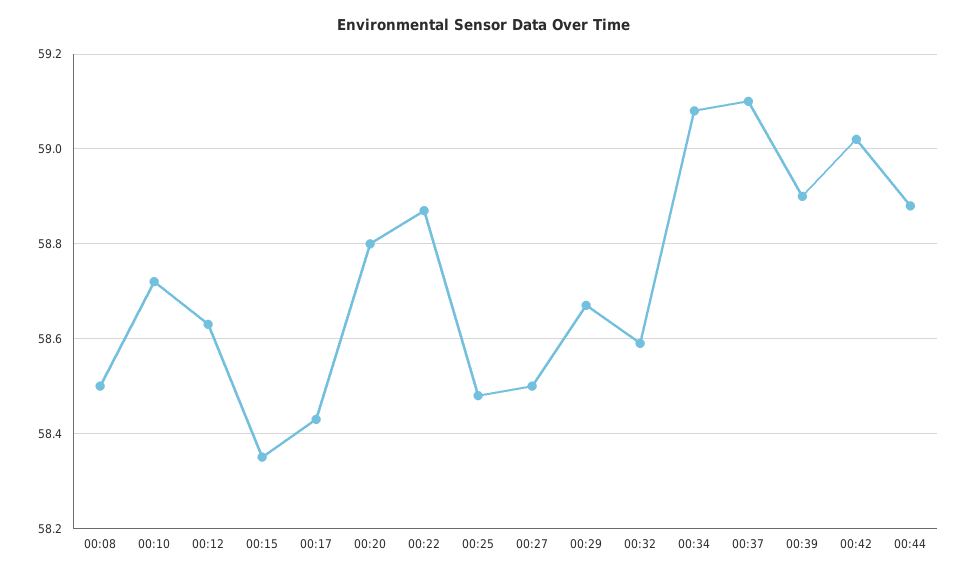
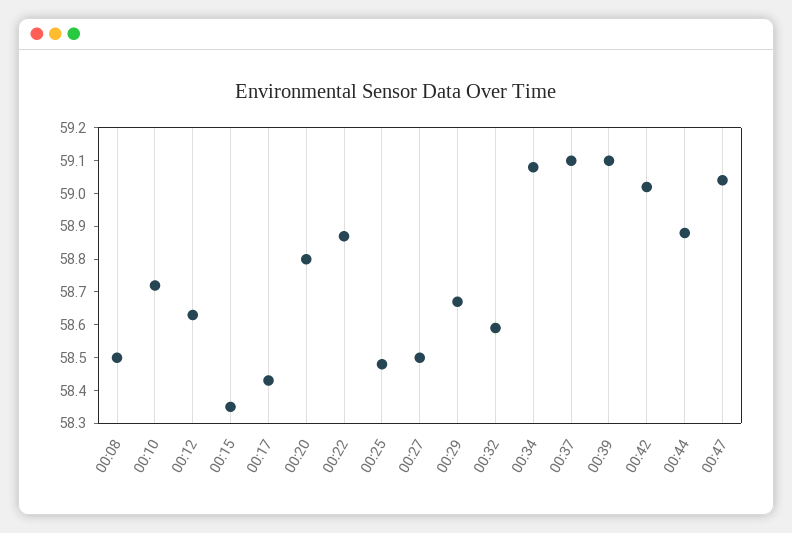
00:39: 58.9 -> 59.1
00:47: none -> 59.05

